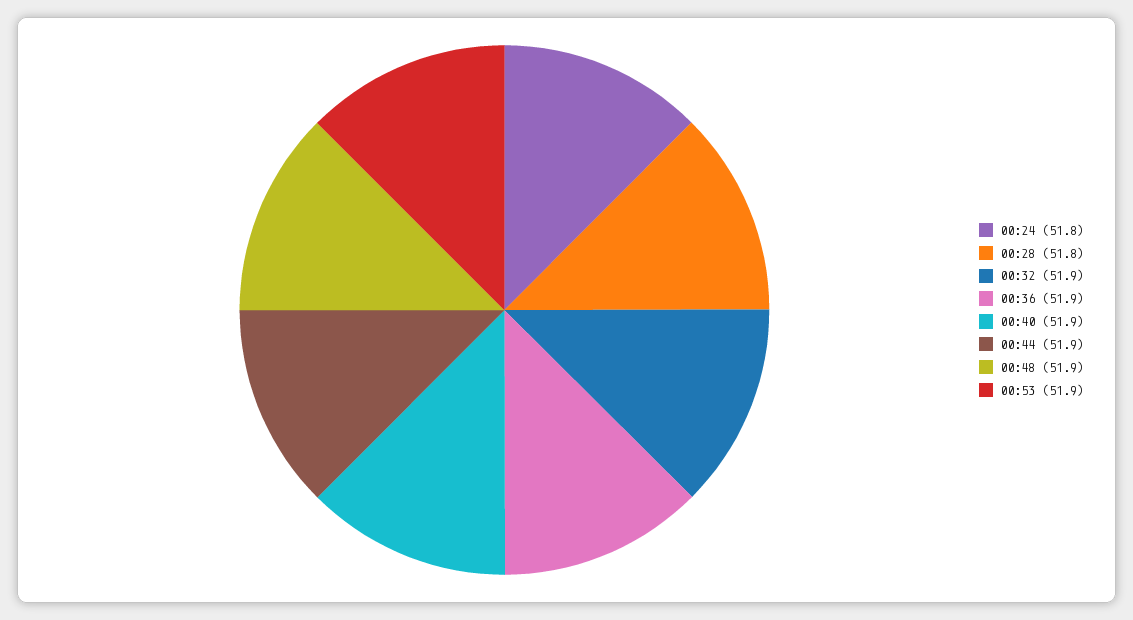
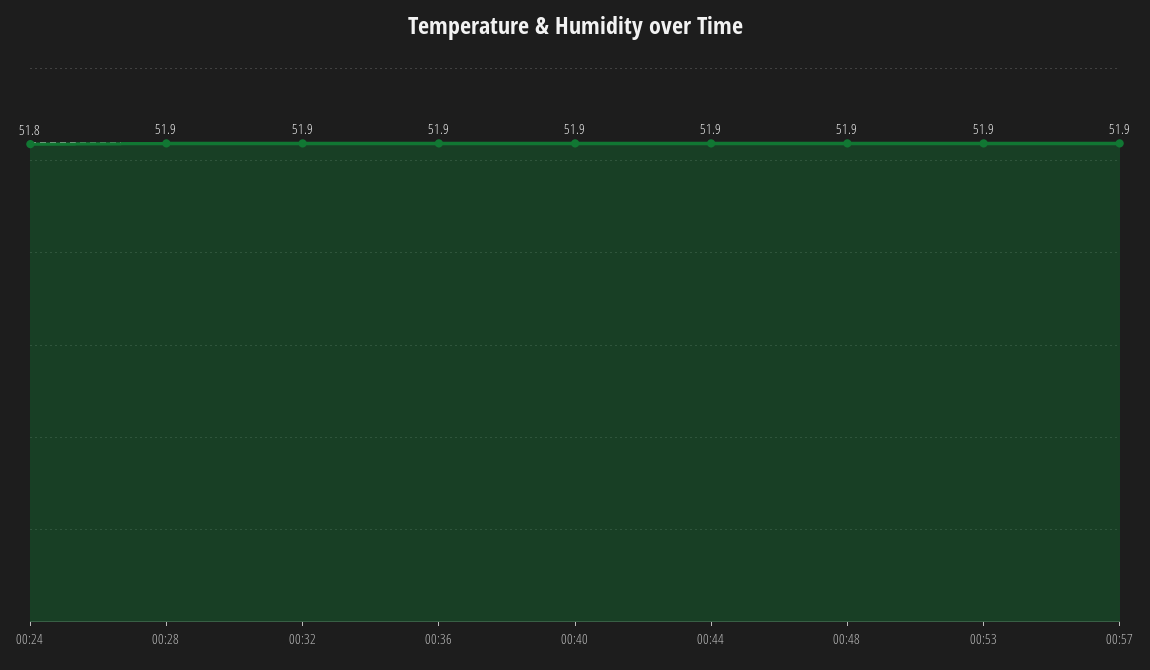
00:28: 51.8 -> 51.9
00:57: none -> 51.9

